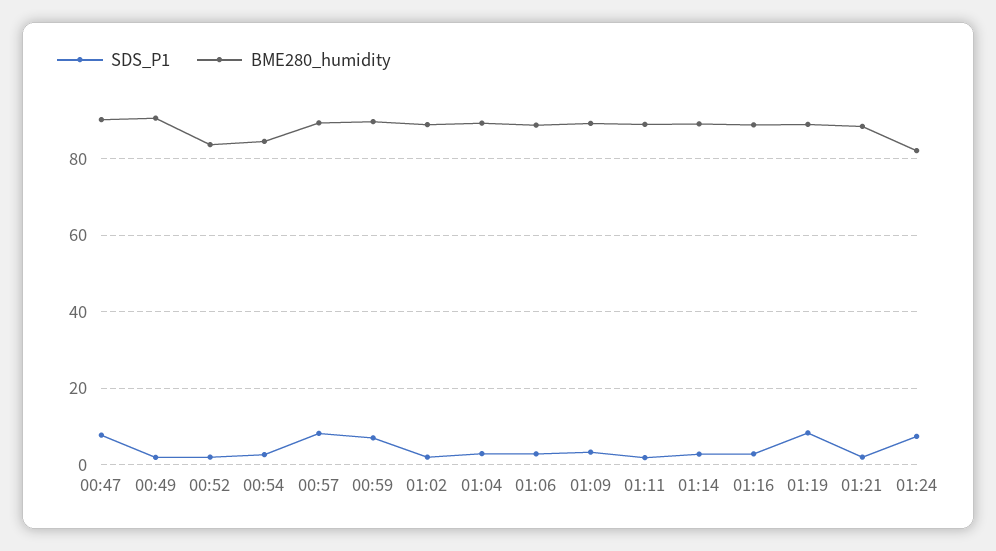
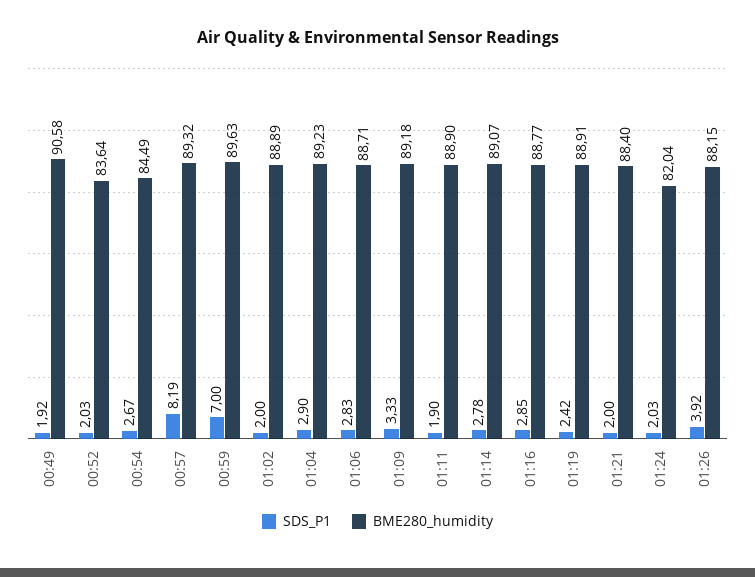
SDS_P1, 00:47: 8 -> none
BME280_humidity, 00:47: 90 -> none
SDS_P1, 01:19: 8 -> 2.42
SDS_P1, 01:24: 8 -> 2.03
SDS_P1, 01:26: none -> 3.92
BME280_humidity, 01:26: none -> 88.15

